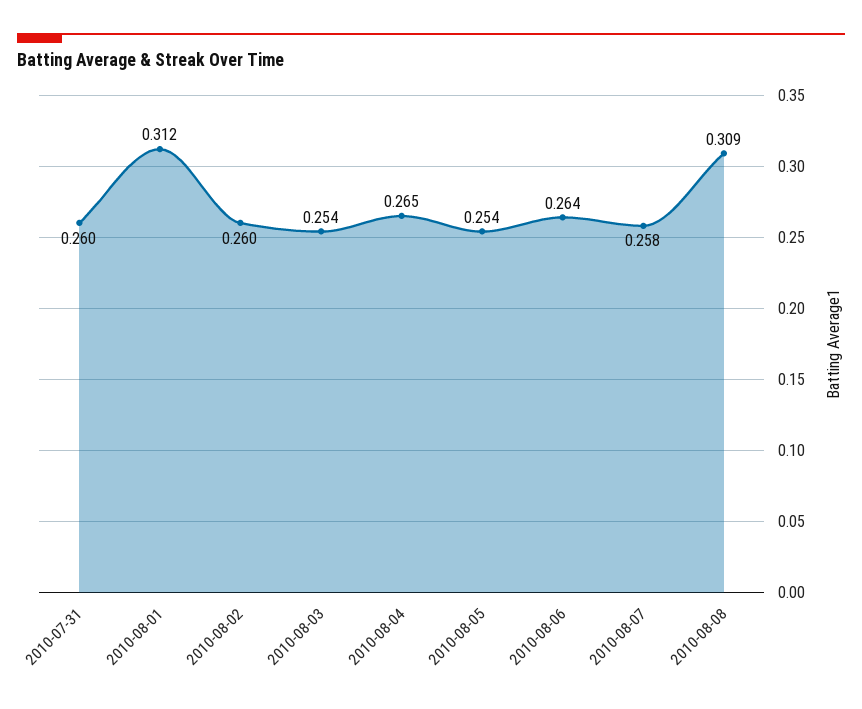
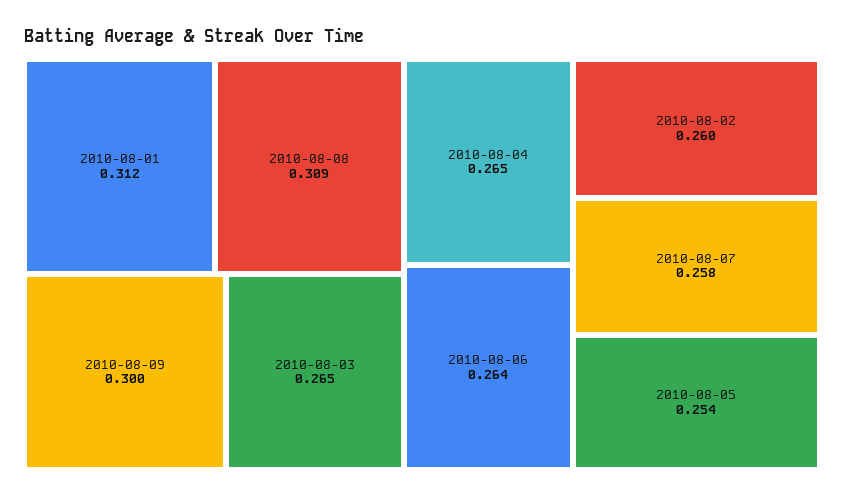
2010-07-31: 0.26 -> none
2010-08-03: 0.254 -> 0.265
2010-08-09: none -> 0.3

